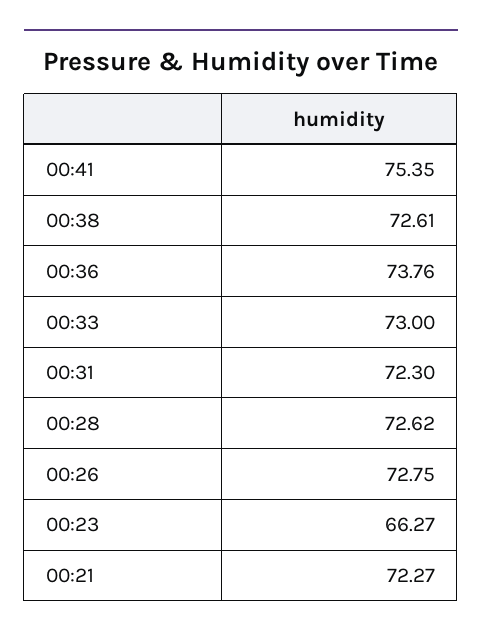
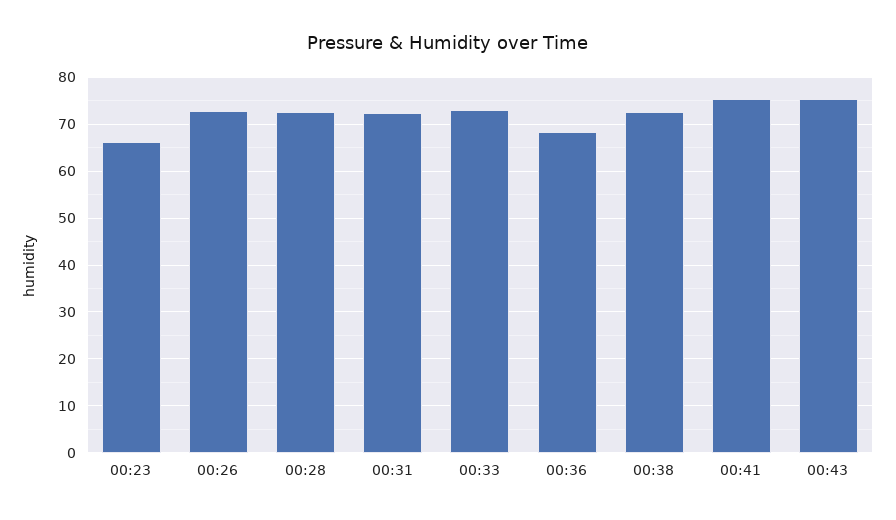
00:36: 73.76 -> 68
00:21: 72.27 -> none
00:43: none -> 76

